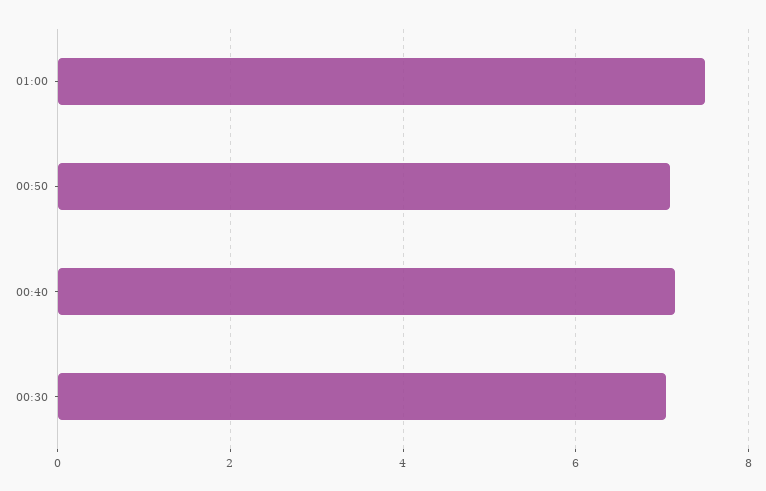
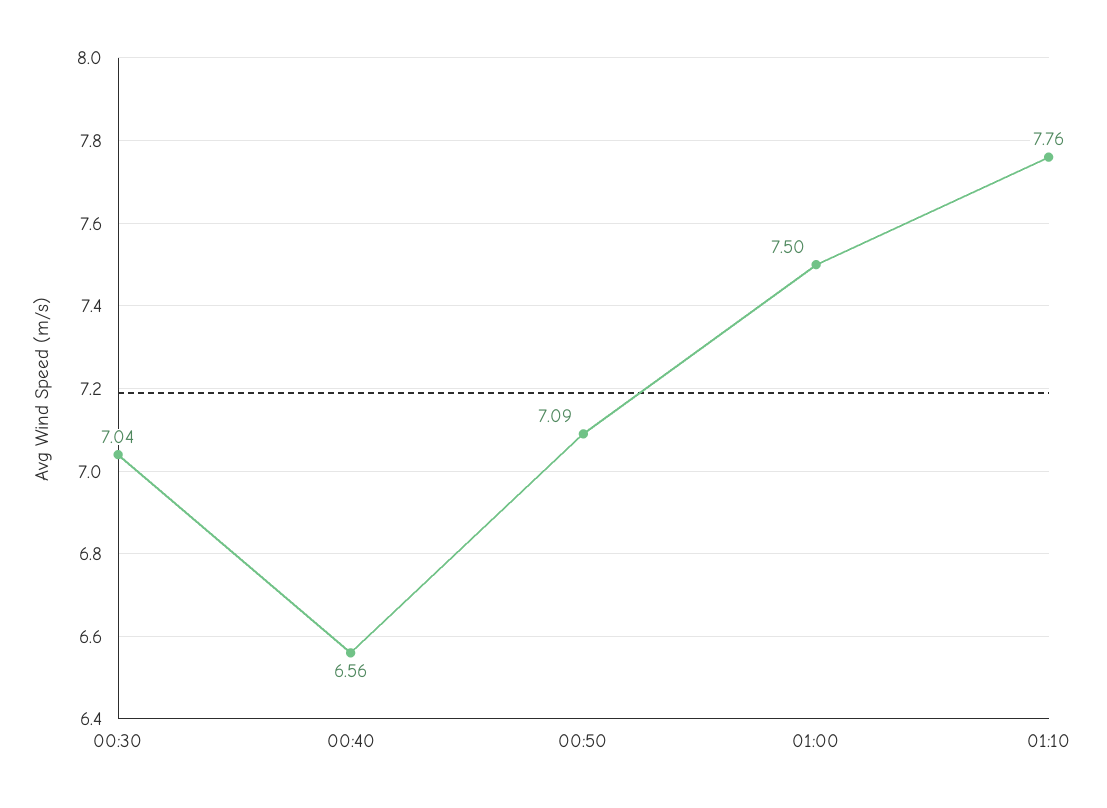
00:40: 7.2 -> 6.56
01:10: none -> 7.76

